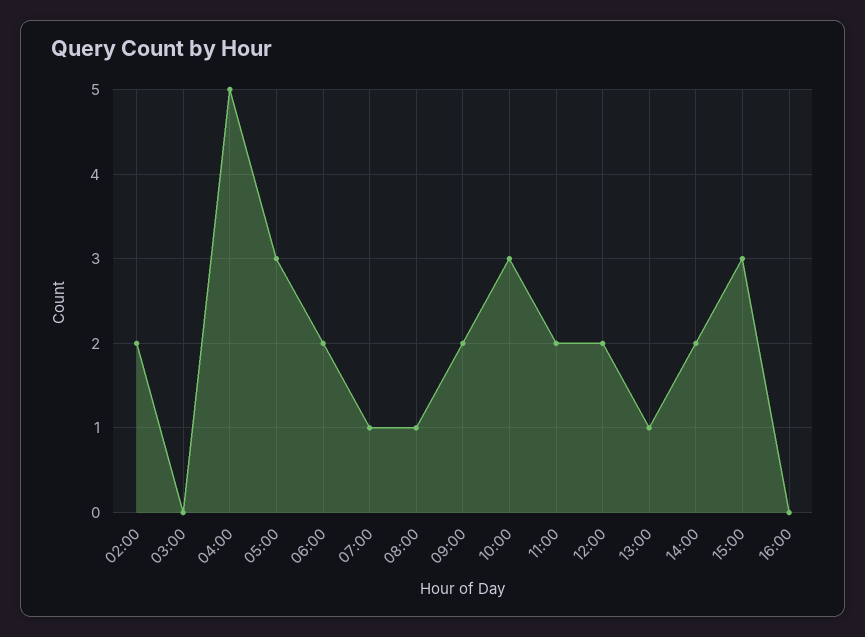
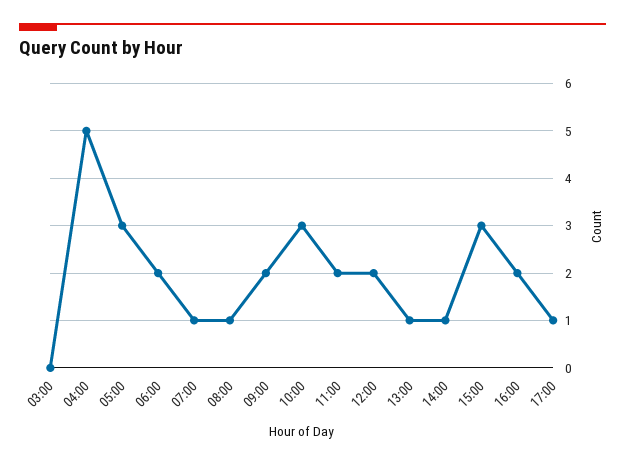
02:00: 2 -> none
14:00: 2 -> 1
16:00: 0 -> 2
17:00: none -> 1

